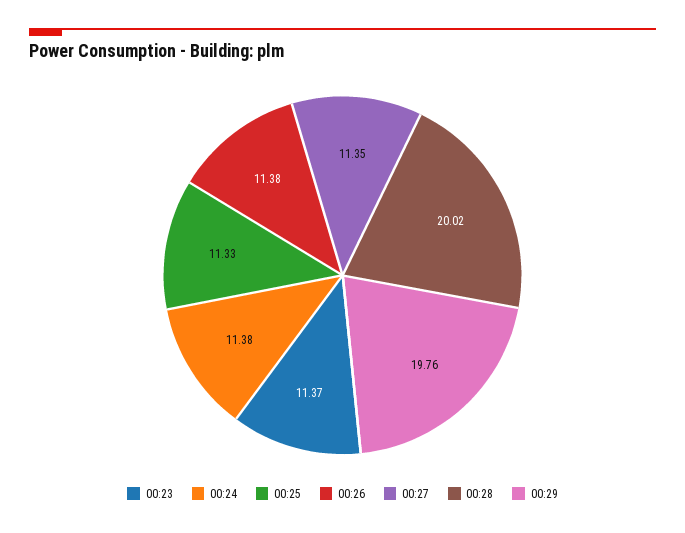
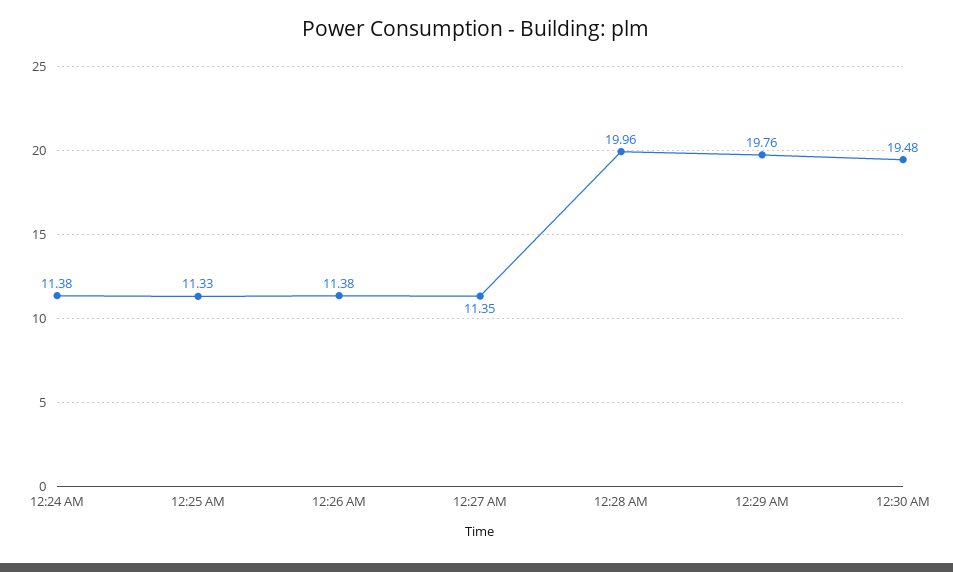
00:23: 11.37 -> none
00:28: 20.02 -> 19.96
12:30 AM: none -> 19.48

